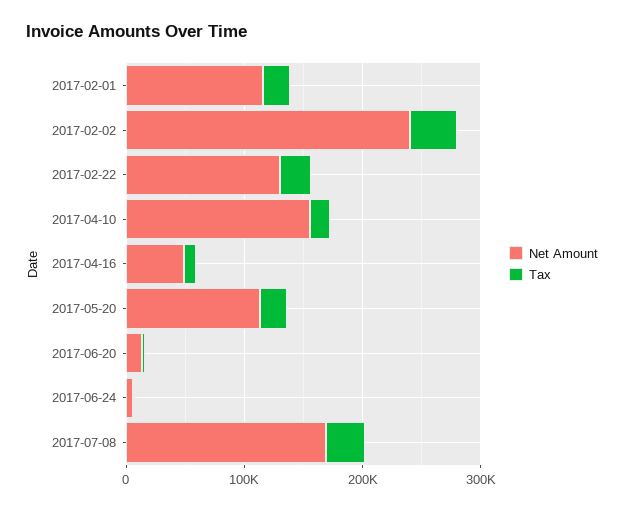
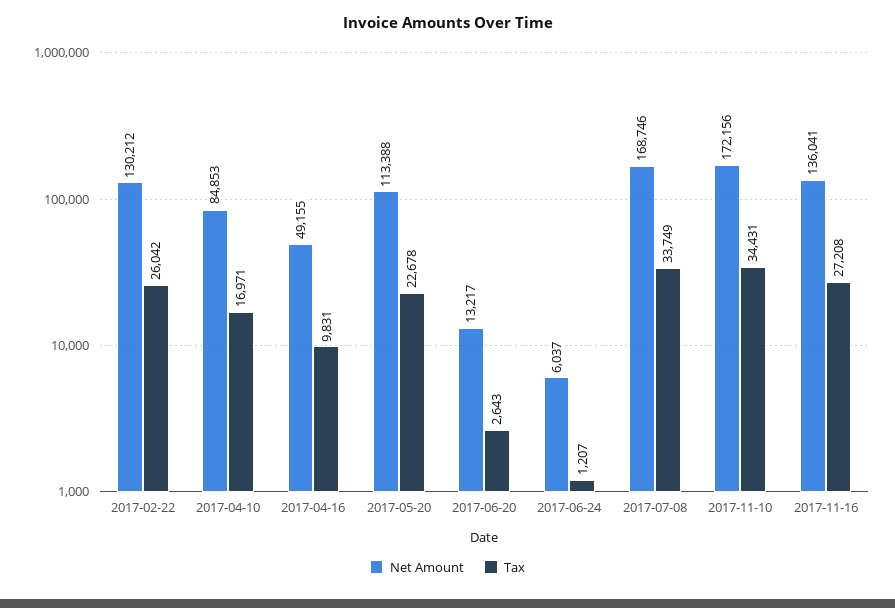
Net Amount, 2017-02-01: 120000 -> none
Tax, 2017-02-01: 20000 -> none
Net Amount, 2017-02-02: 240000 -> none
Tax, 2017-02-02: 40000 -> none
Net Amount, 2017-04-10: 160000 -> 84853
Net Amount, 2017-11-10: none -> 172156
Tax, 2017-11-10: none -> 34431
Net Amount, 2017-11-16: none -> 136041
Tax, 2017-11-16: none -> 27208

